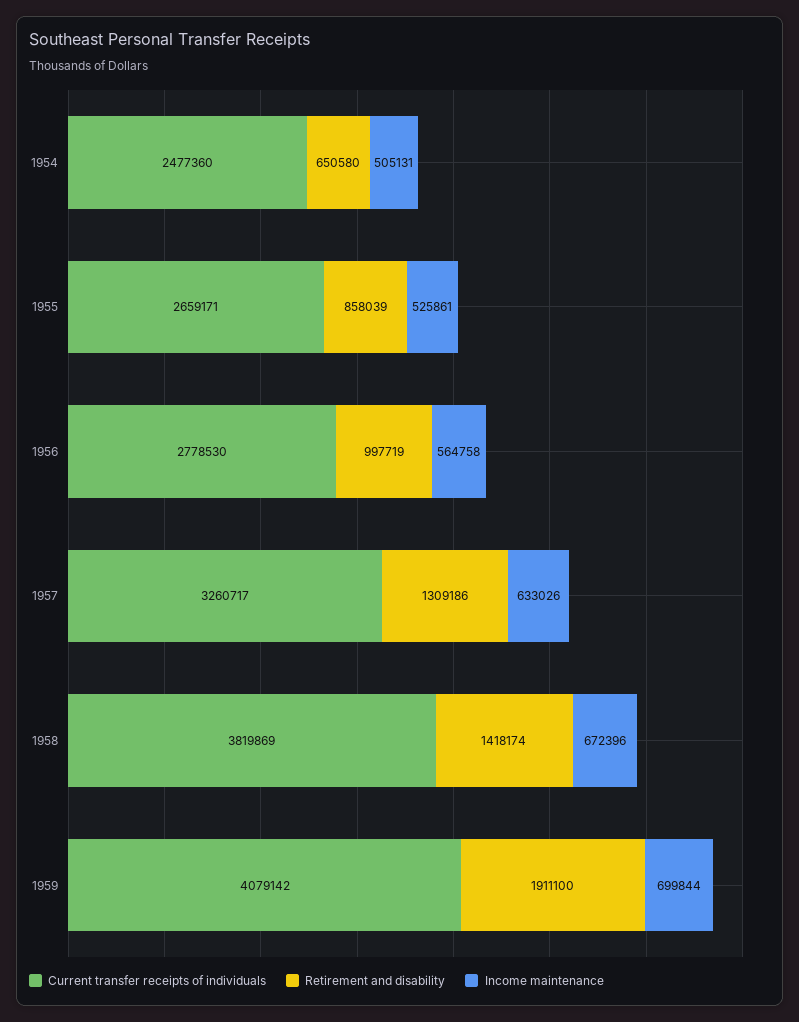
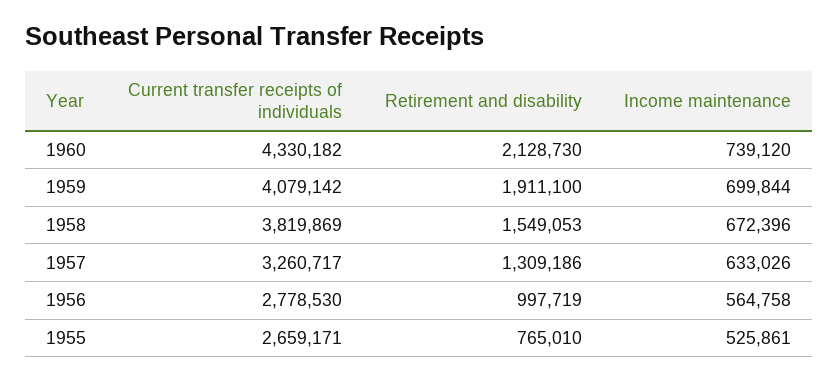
Current transfer receipts of individuals, 1954: 2477360 -> none
Retirement and disability, 1954: 650580 -> none
Income maintenance, 1954: 505131 -> none
Retirement and disability, 1955: 858039 -> 765010
Retirement and disability, 1958: 1418174 -> 1549053
Current transfer receipts of individuals, 1960: none -> 4330182
Retirement and disability, 1960: none -> 2128730
Income maintenance, 1960: none -> 739120

